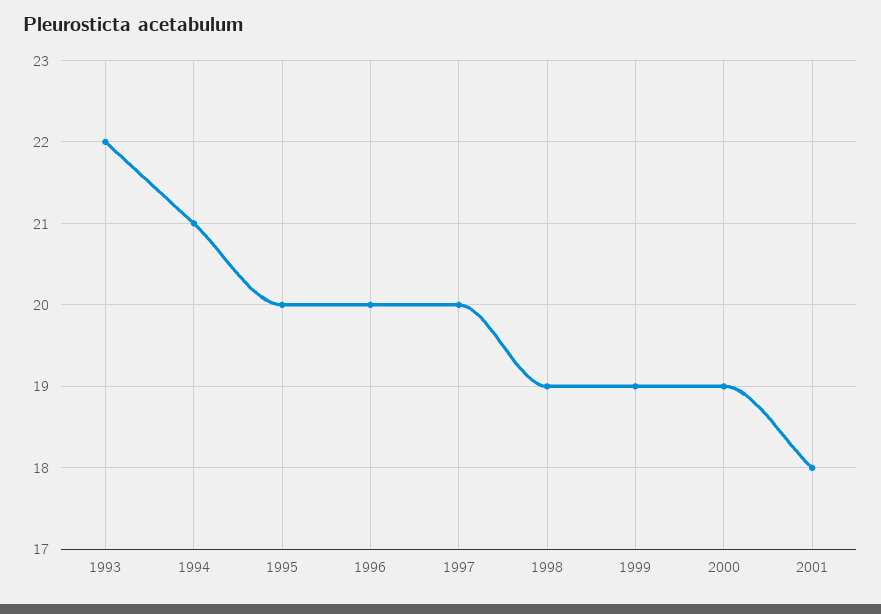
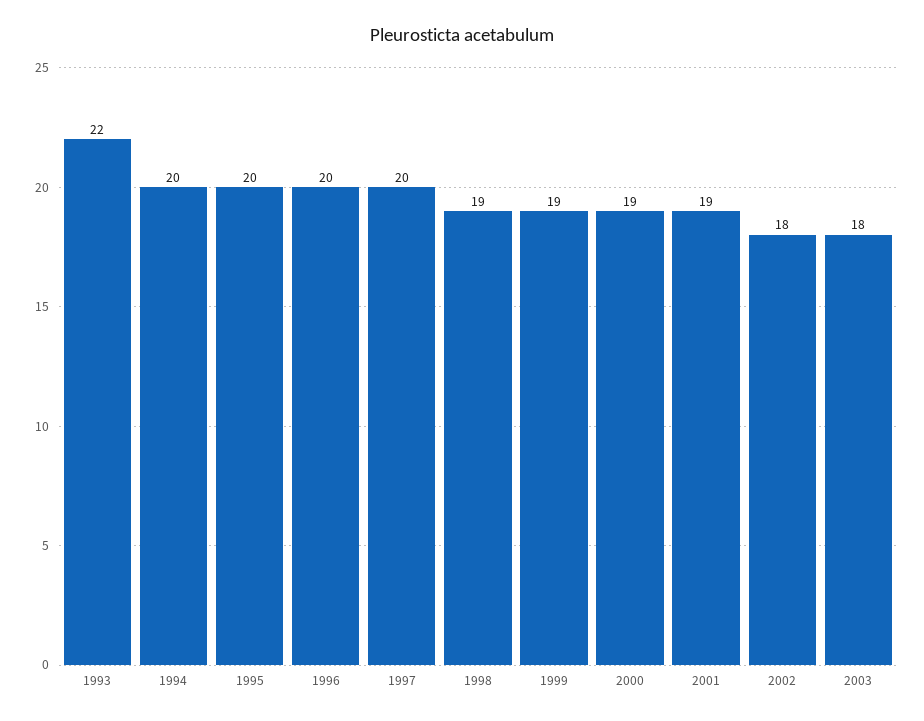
1994: 21 -> 20
2001: 18 -> 19
2002: none -> 18
2003: none -> 18

